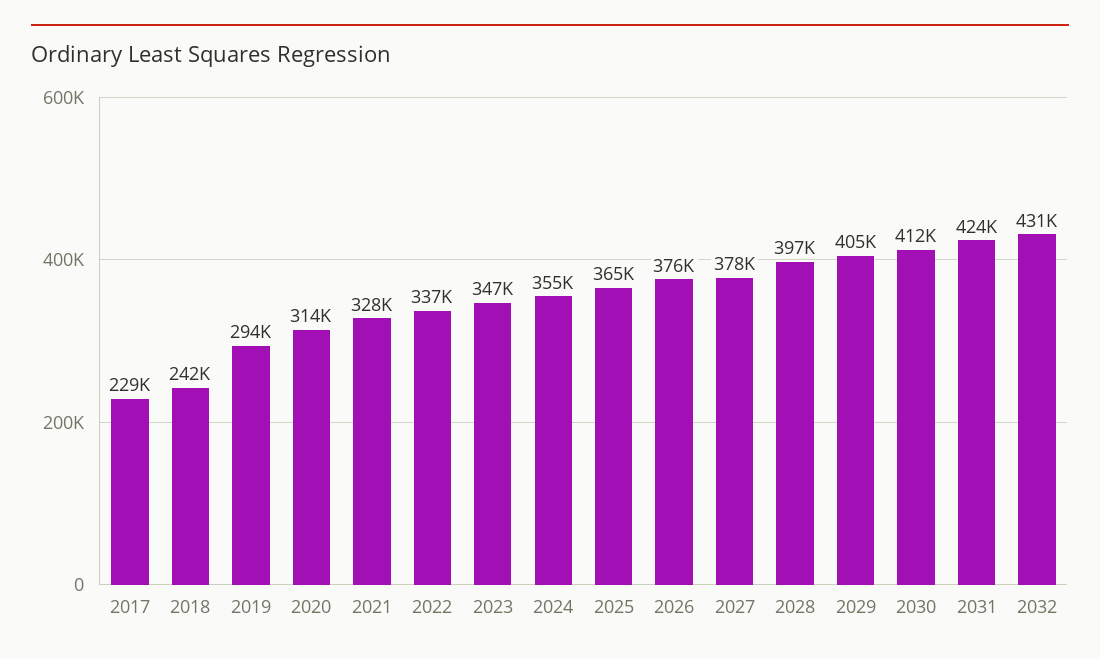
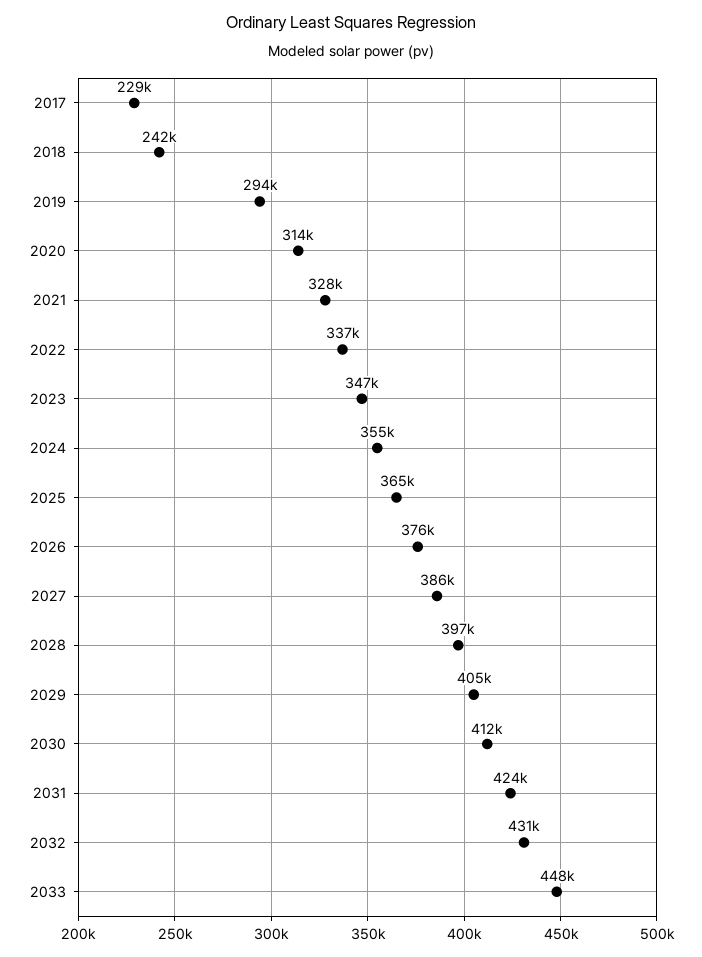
2027: 378000 -> 386000
2033: none -> 448000

